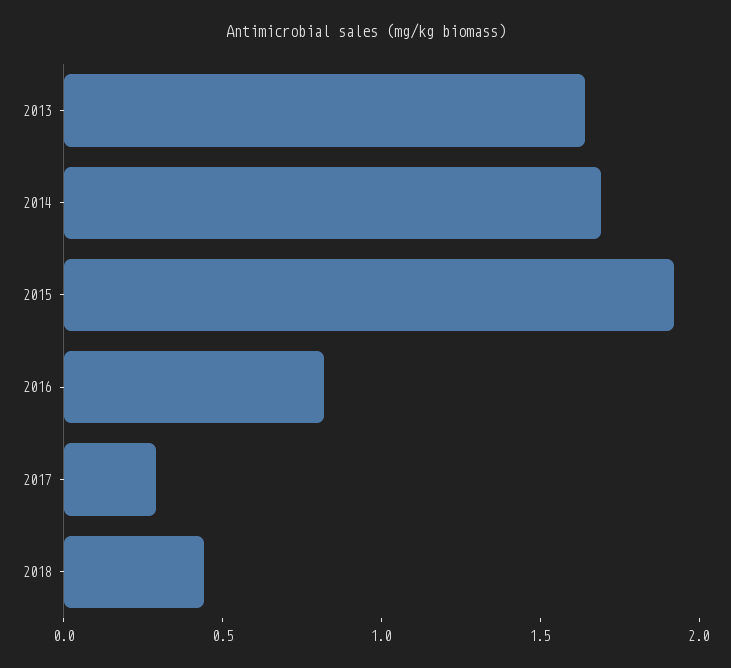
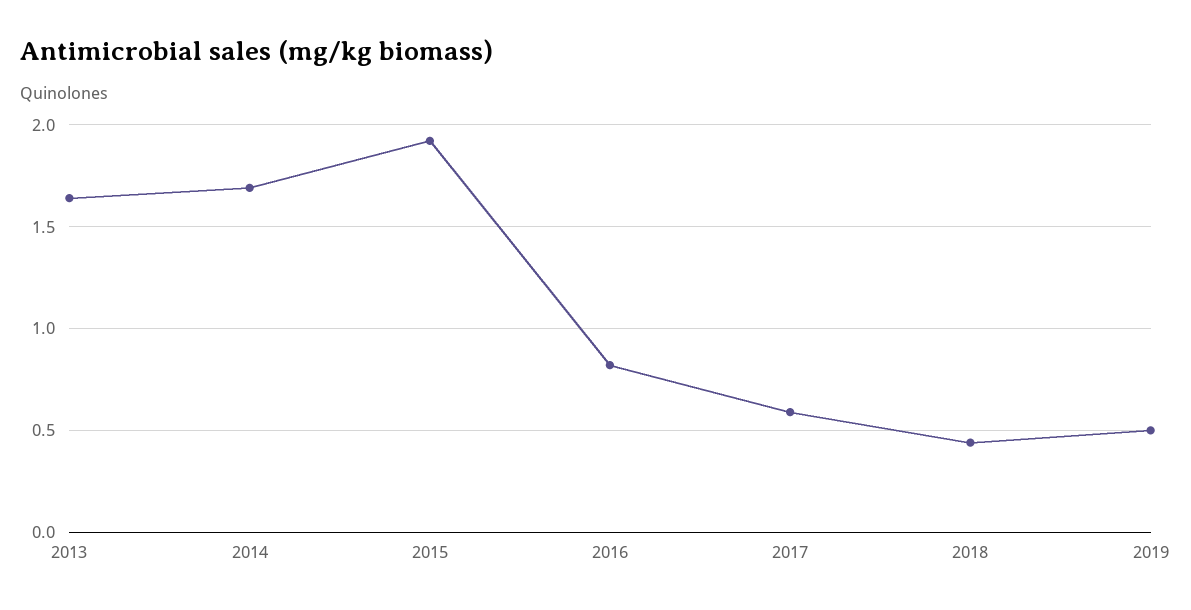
2017: 0.3 -> 0.6
2019: none -> 0.5

